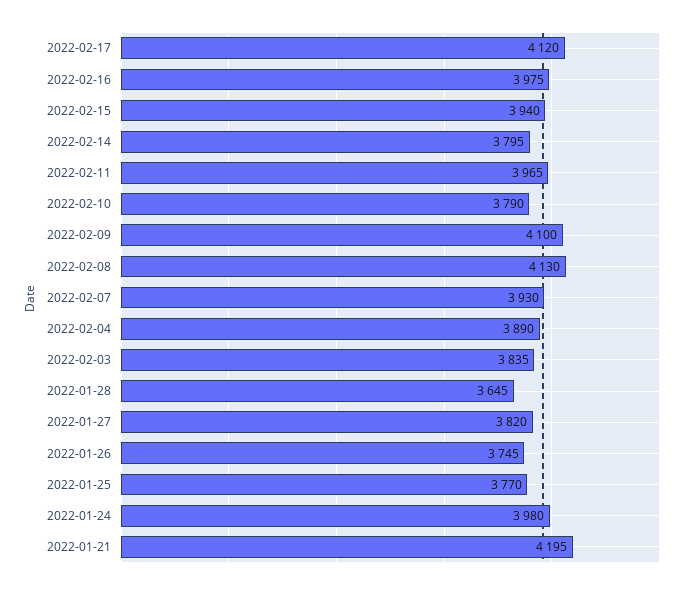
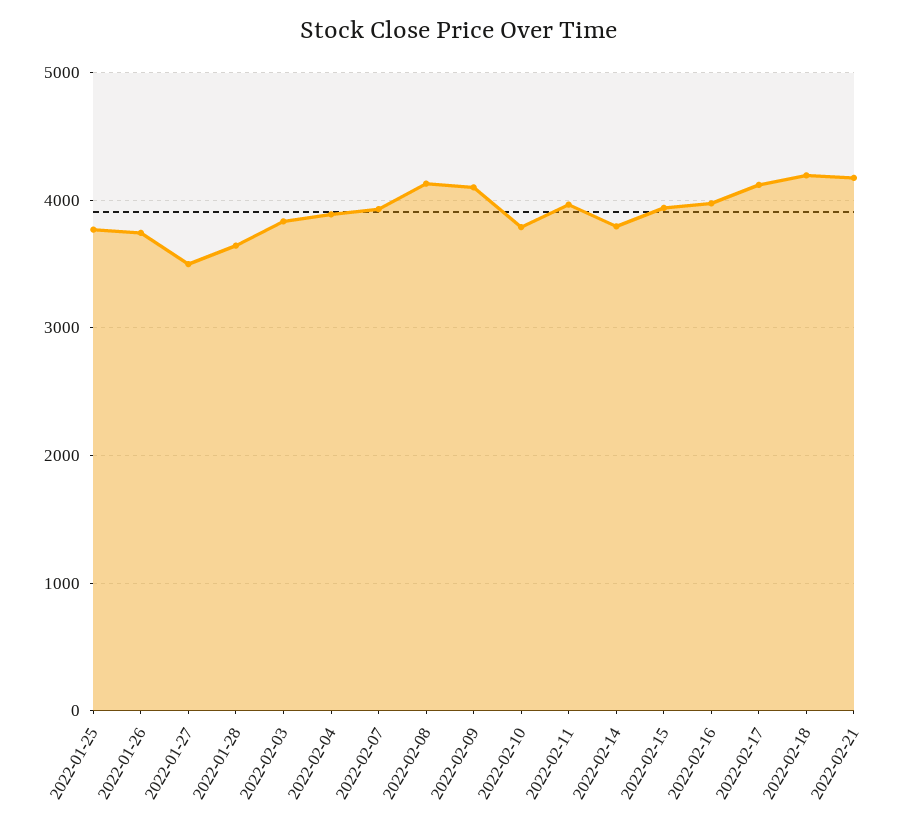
2022-01-27: 3820 -> 3500
2022-01-24: 3980 -> none
2022-01-21: 4195 -> none
2022-02-18: none -> 4200
2022-02-21: none -> 4200

